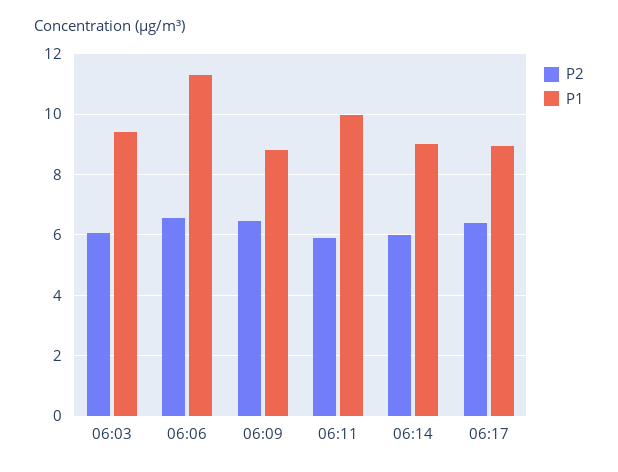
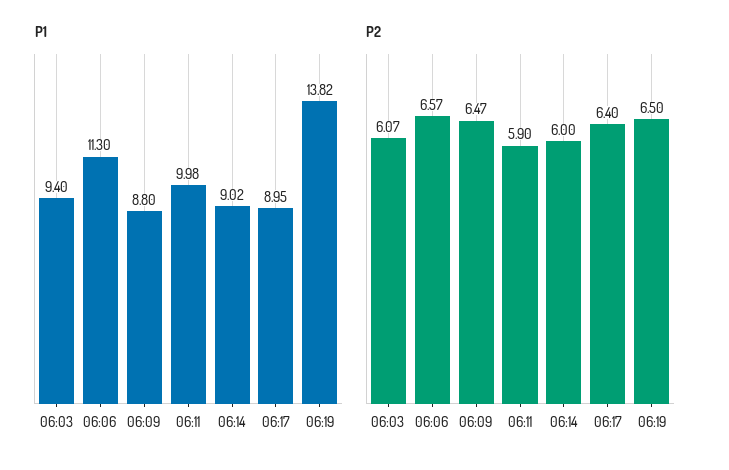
P1, 06:19: none -> 13.82
P2, 06:19: none -> 6.5

